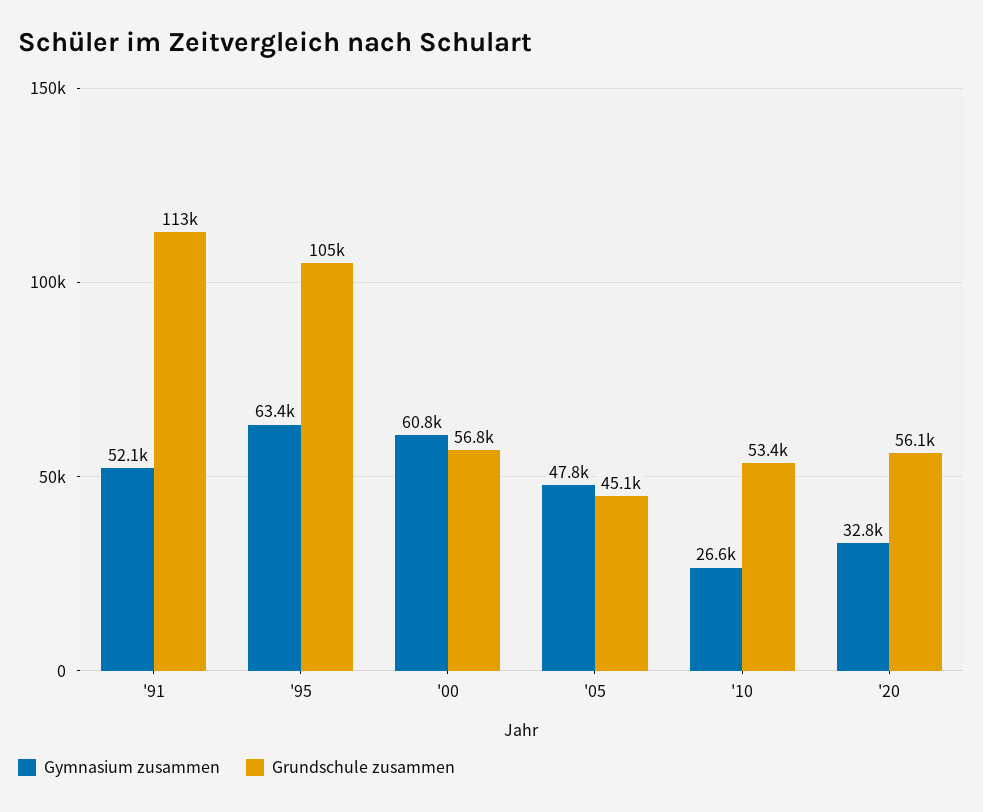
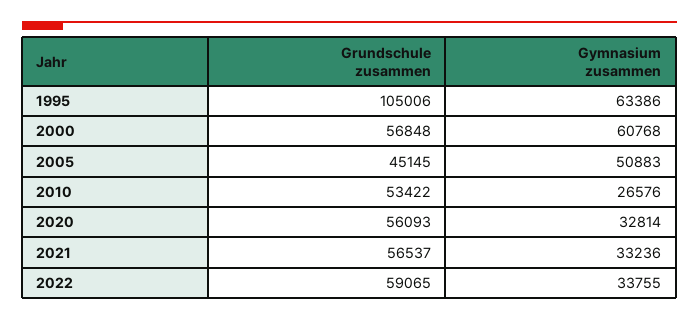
Gymnasium zusammen, '91: 52100 -> none
Grundschule zusammen, '91: 113000 -> none
Gymnasium zusammen, '05: 47800 -> 50883
Grundschule zusammen, 2021: none -> 56537
Gymnasium zusammen, 2021: none -> 33236
Grundschule zusammen, 2022: none -> 59065
Gymnasium zusammen, 2022: none -> 33755

